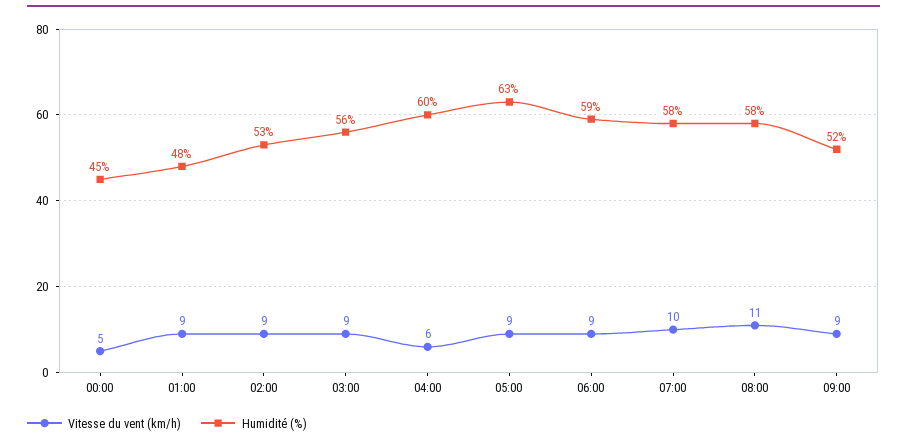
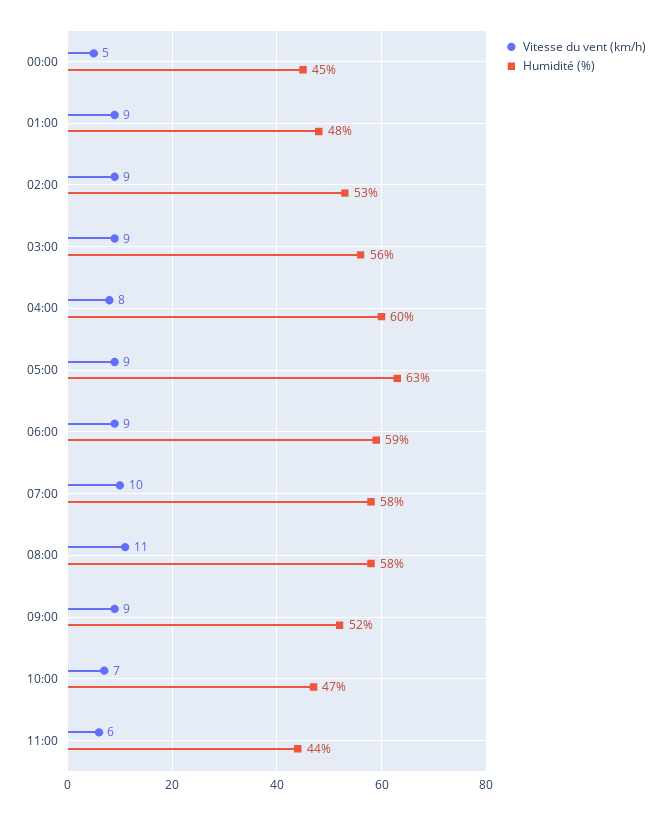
Vitesse du vent (km/h), 04:00: 6 -> 8
Vitesse du vent (km/h), 10:00: none -> 7
Humidité (%), 10:00: none -> 47
Vitesse du vent (km/h), 11:00: none -> 6
Humidité (%), 11:00: none -> 44

